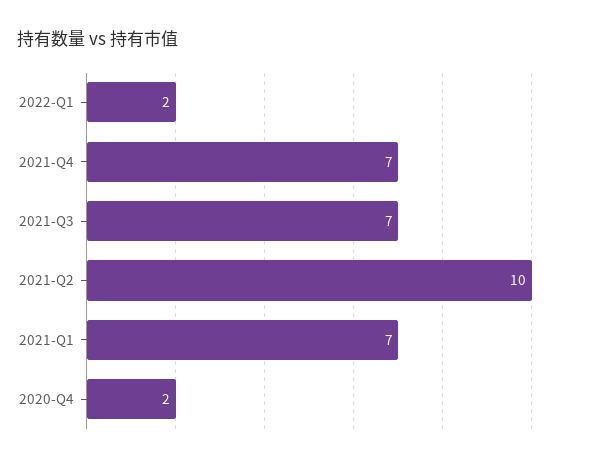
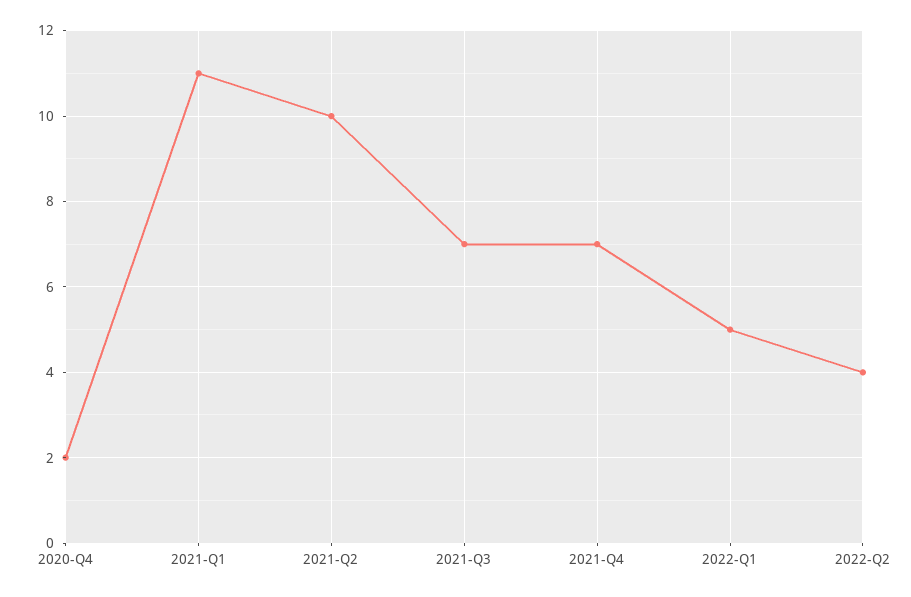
2022-Q1: 2 -> 5
2021-Q1: 7 -> 11
2022-Q2: none -> 4

